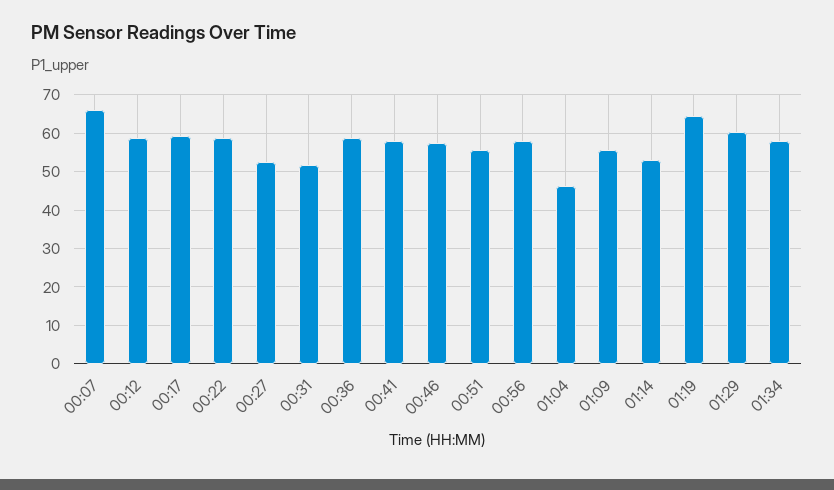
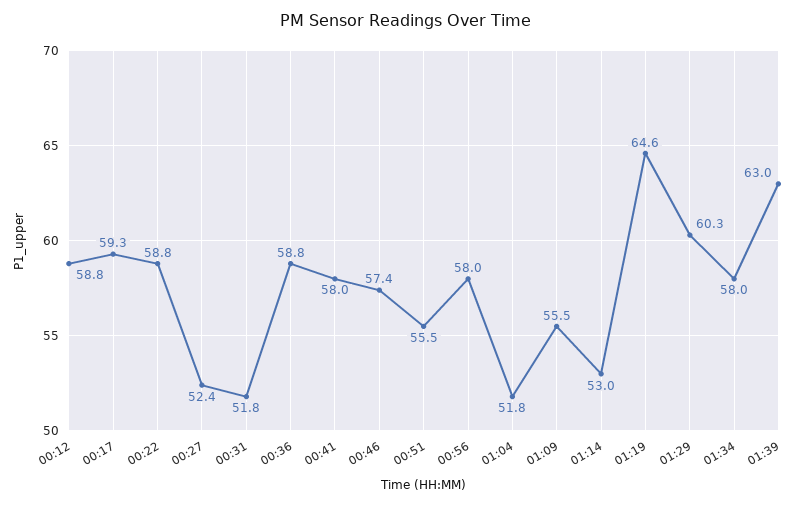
00:07: 66 -> none
01:04: 46 -> 51.8
01:39: none -> 63

